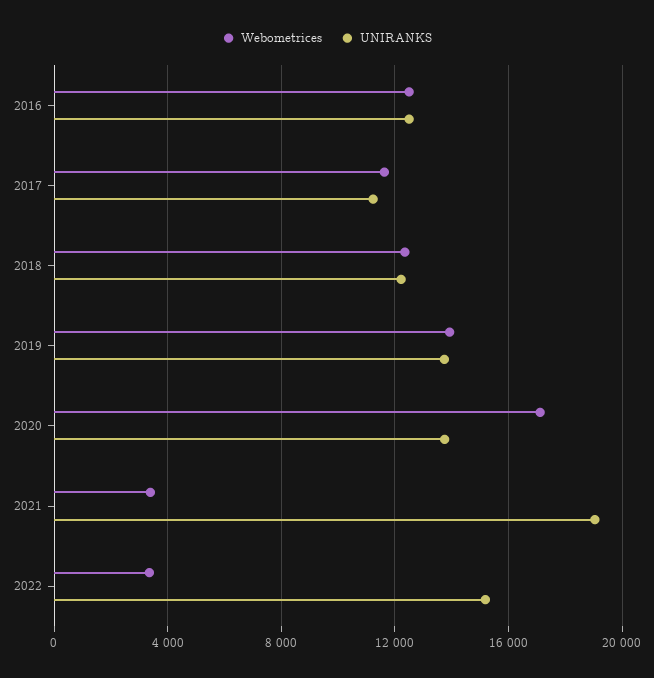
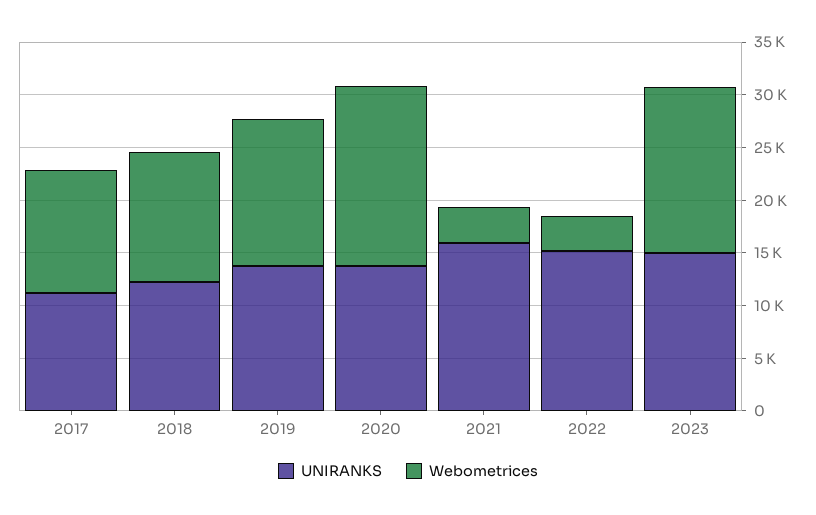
Webometrices, 2016: 12500 -> none
UNIRANKS, 2016: 12500 -> none
UNIRANKS, 2021: 19000 -> 16000
UNIRANKS, 2023: none -> 15000
Webometrices, 2023: none -> 16000

